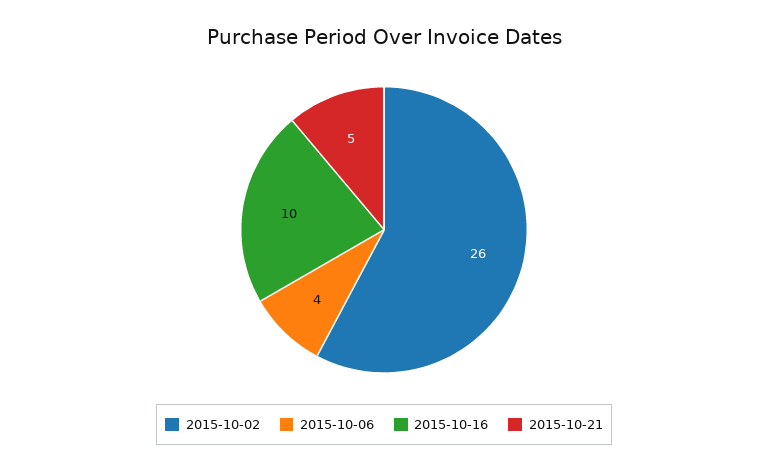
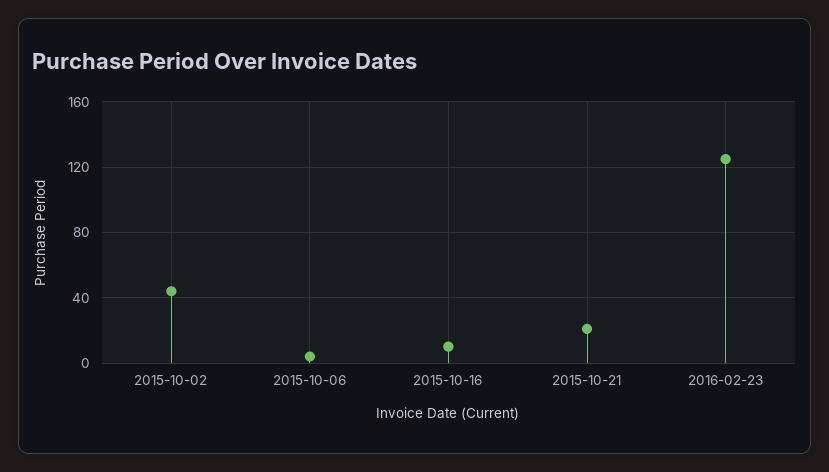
2015-10-02: 26 -> 45
2015-10-21: 5 -> 20
2016-02-23: none -> 125

